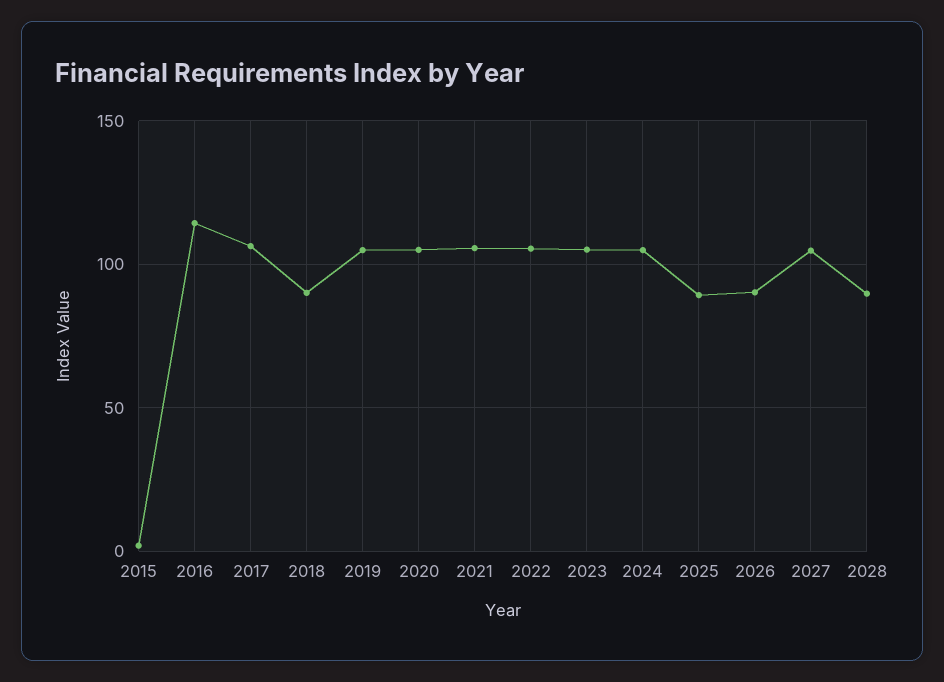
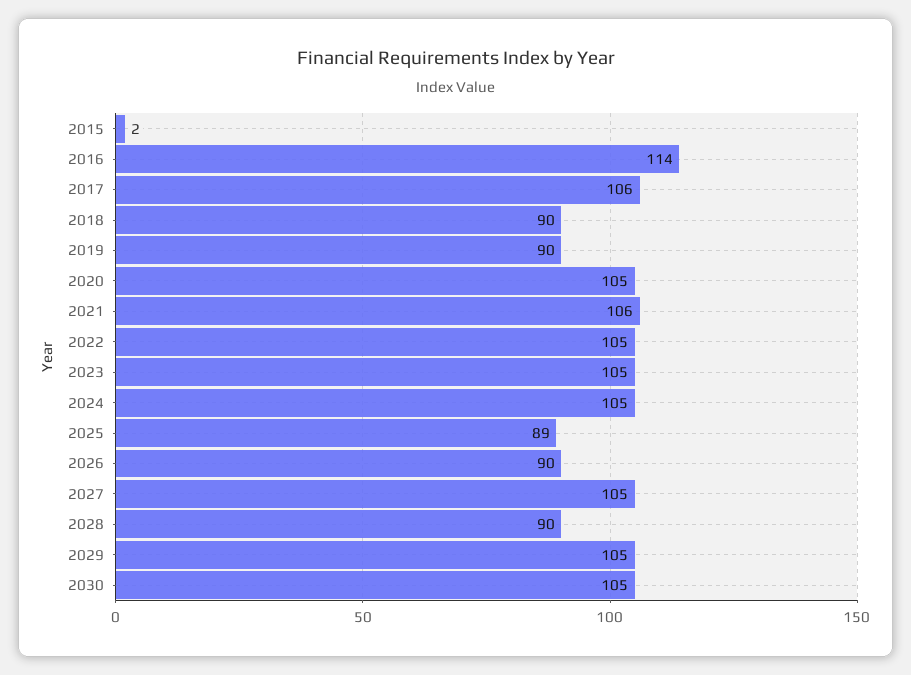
2019: 105 -> 90
2029: none -> 105
2030: none -> 105

